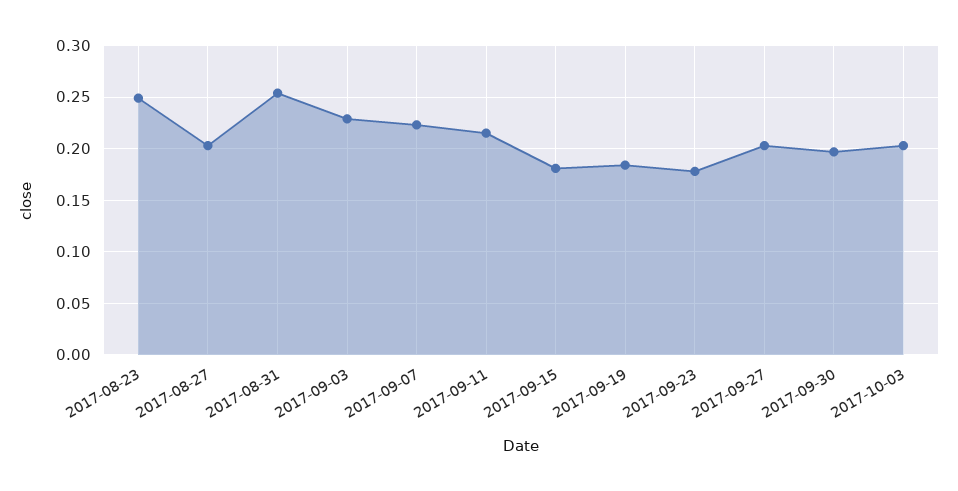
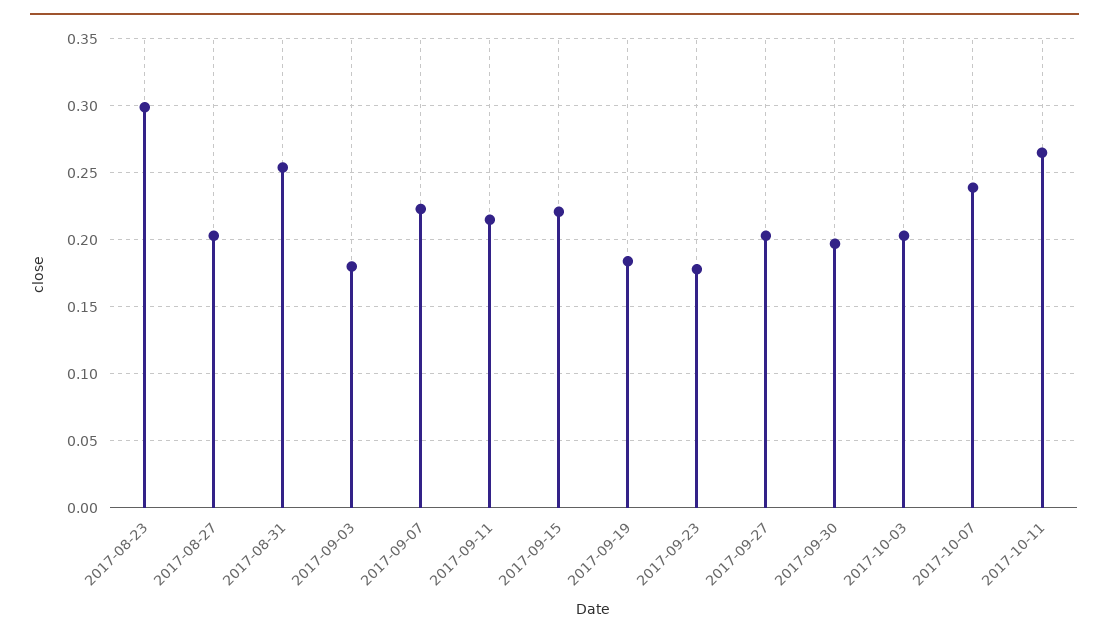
2017-08-23: 0.25 -> 0.3
2017-09-03: 0.23 -> 0.18
2017-09-15: 0.18 -> 0.22
2017-10-07: none -> 0.24
2017-10-11: none -> 0.265

